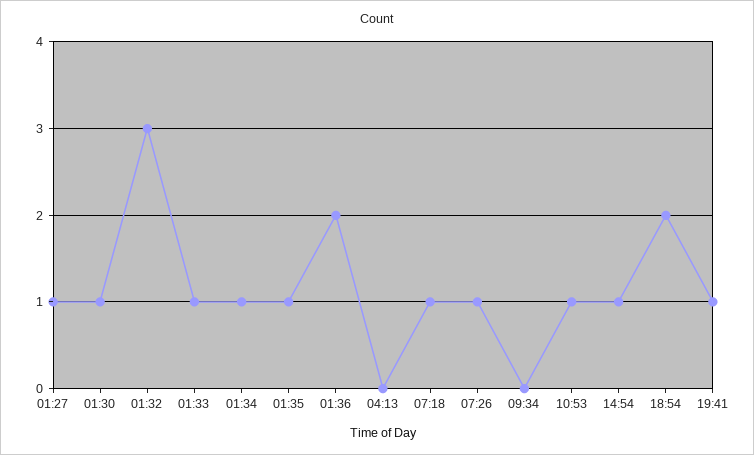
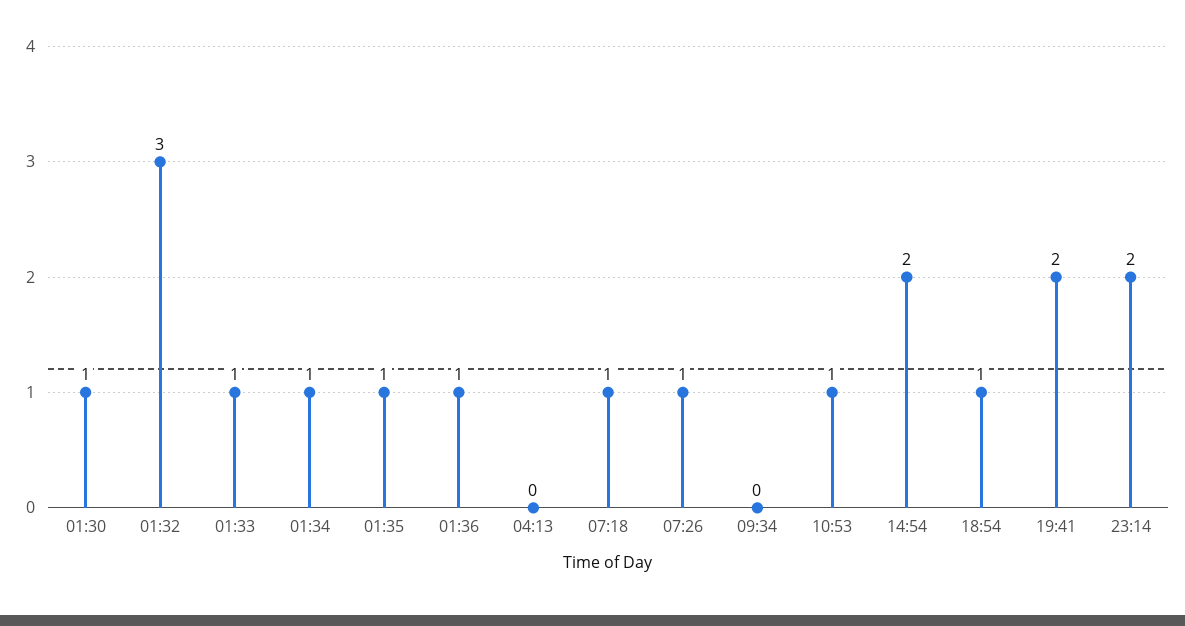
01:27: 1 -> none
01:36: 2 -> 1
14:54: 1 -> 2
18:54: 2 -> 1
19:41: 1 -> 2
23:14: none -> 2

